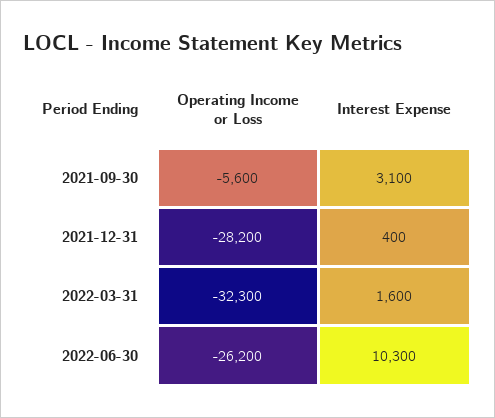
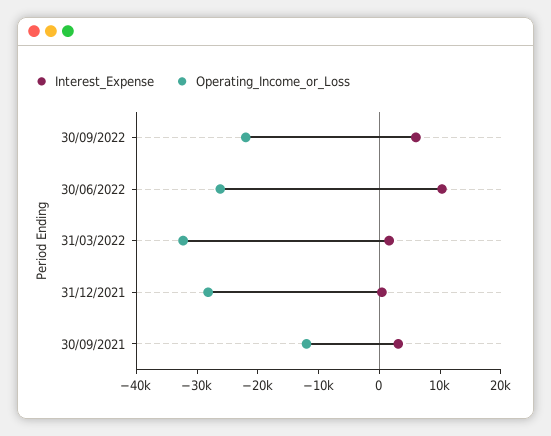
Operating Income or Loss, 2021-09-30: -5600 -> -12000
Interest Expense, 30/09/2022: none -> 6000
Operating Income or Loss, 30/09/2022: none -> -22000

